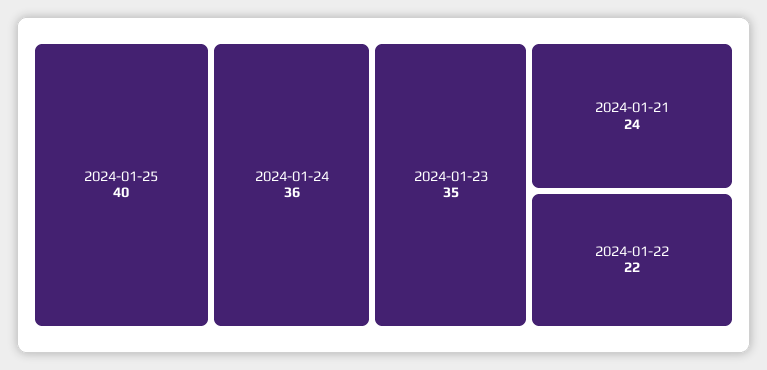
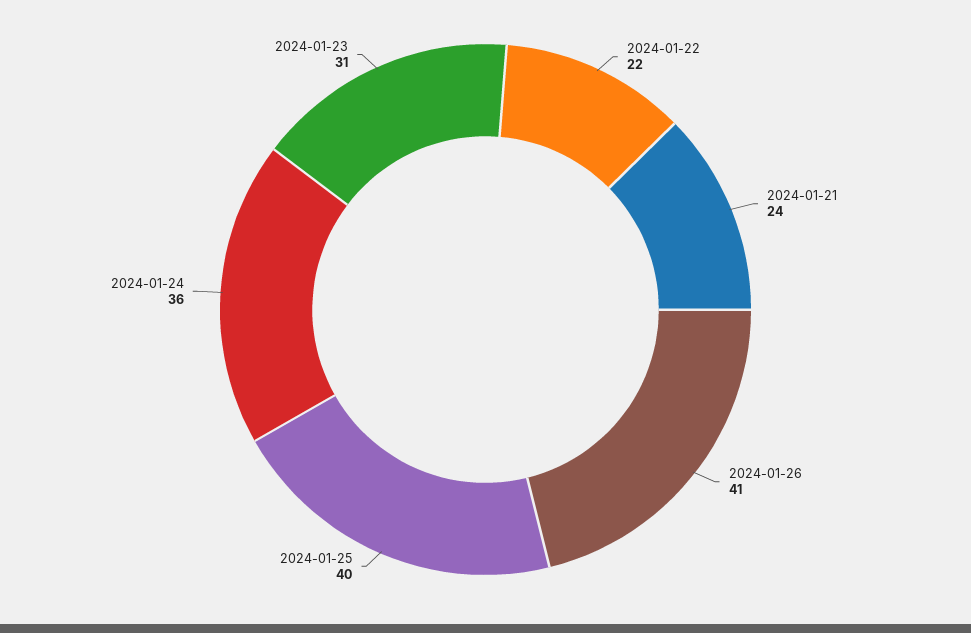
2024-01-23: 35 -> 31
2024-01-26: none -> 41

